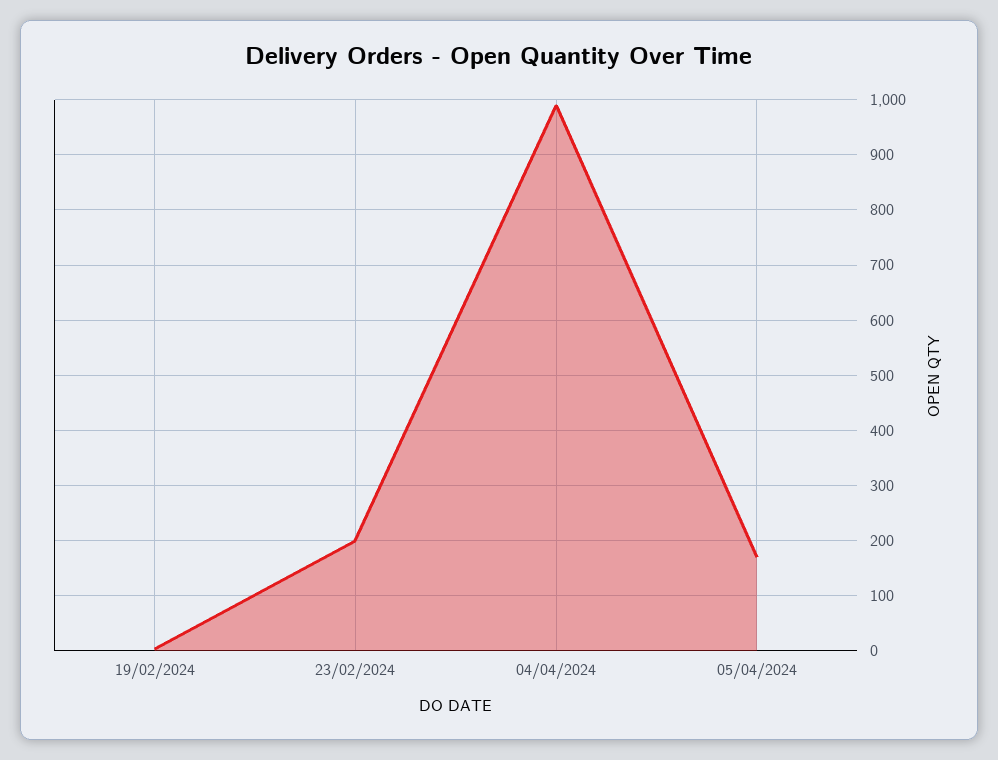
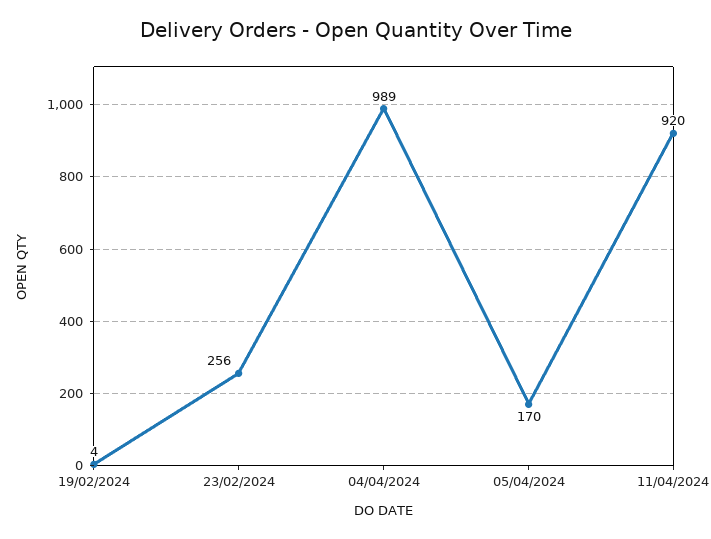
23/02/2024: 200 -> 256
11/04/2024: none -> 920

